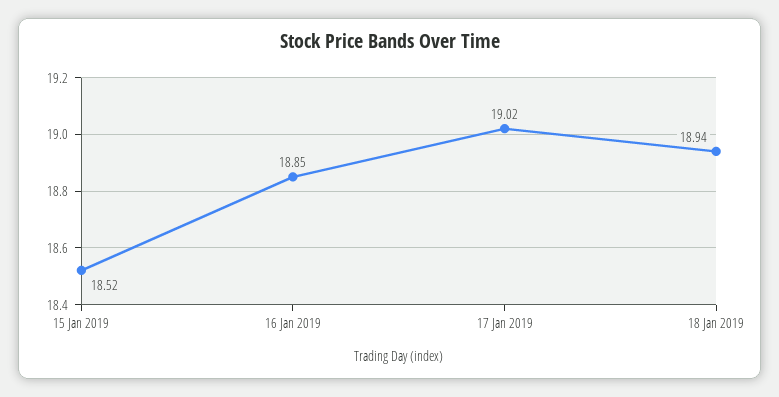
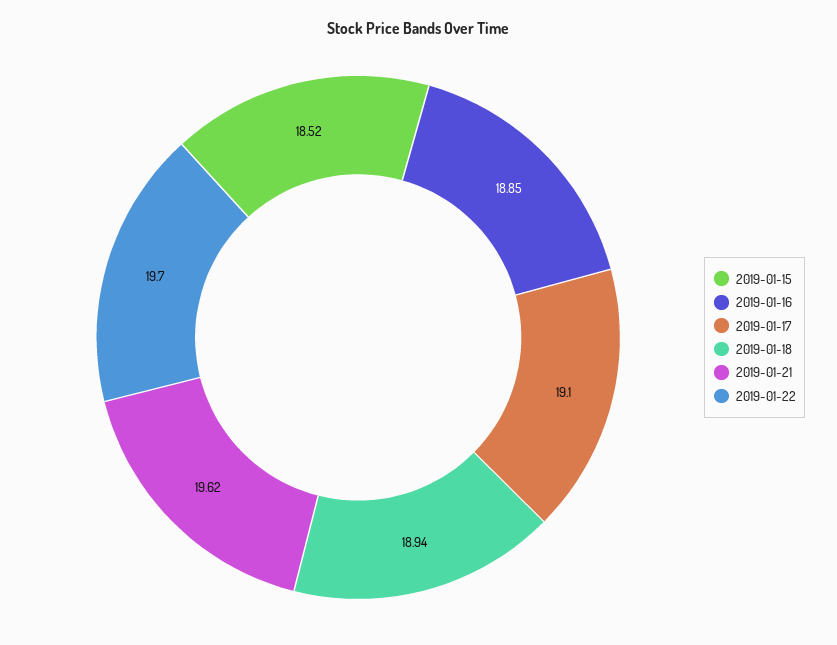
17 Jan 2019: 19.02 -> 19.1
2019-01-21: none -> 19.62
2019-01-22: none -> 19.7

